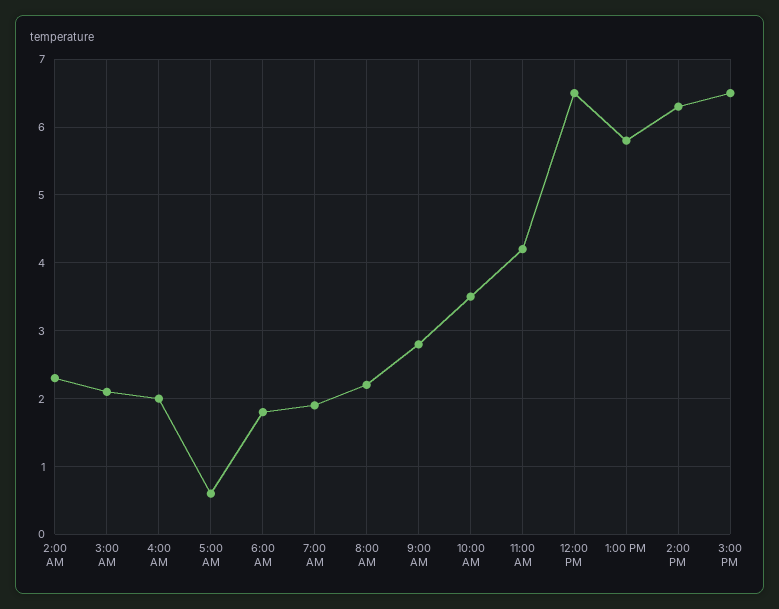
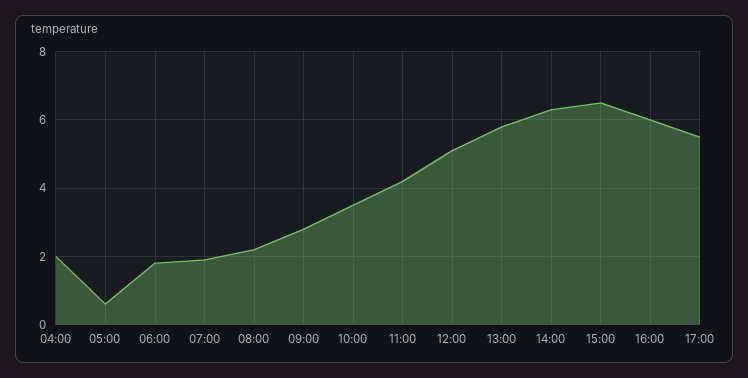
2:00 AM: 2.3 -> none
3:00 AM: 2.1 -> none
12:00 PM: 6.5 -> 5
16:00: none -> 6
17:00: none -> 5.5

